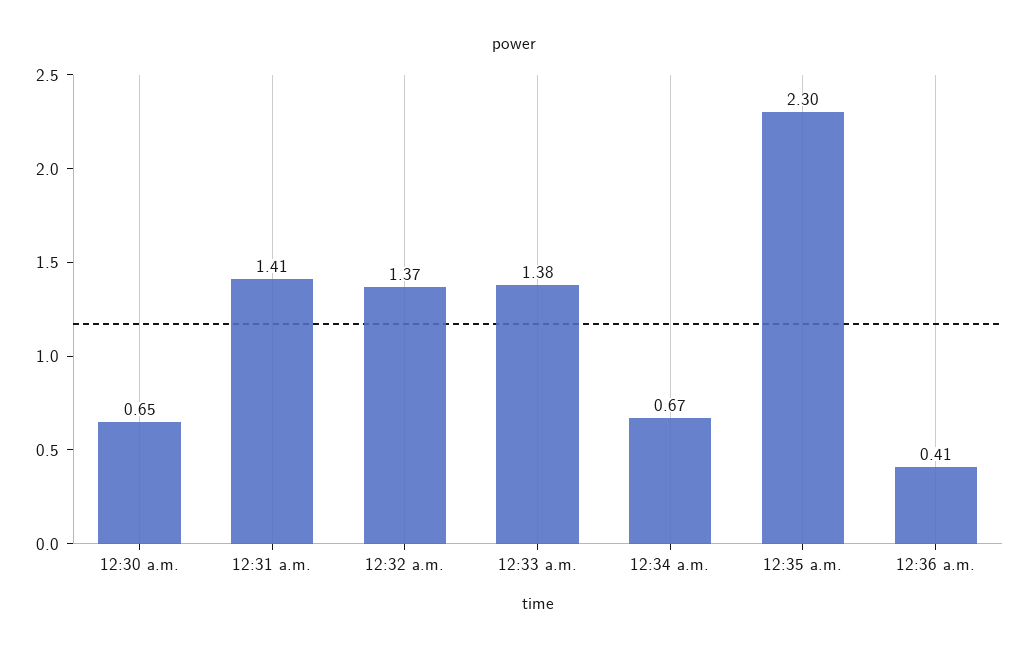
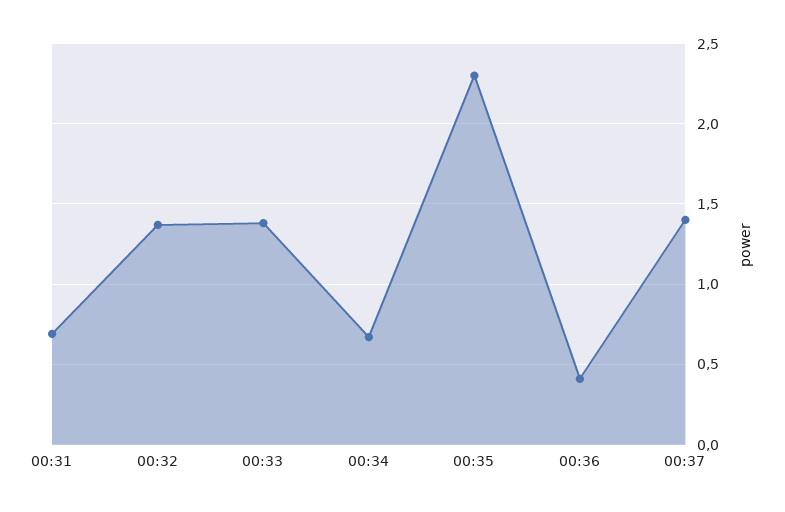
12:30 a.m.: 0.65 -> none
12:31 a.m.: 1.41 -> 0.7
00:37: none -> 1.4

